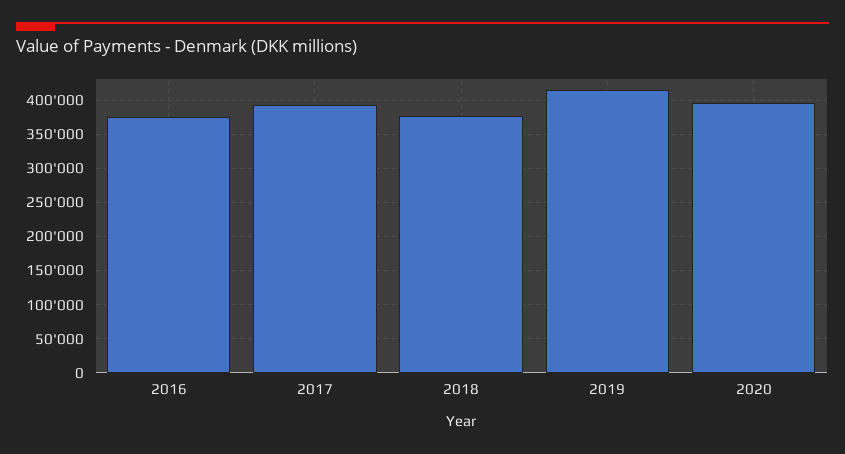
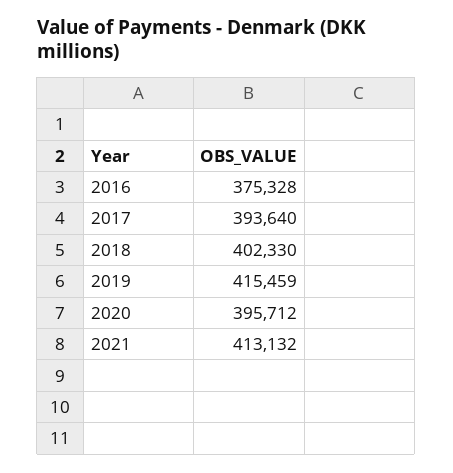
2018: 380000 -> 402330
2021: none -> 413132

